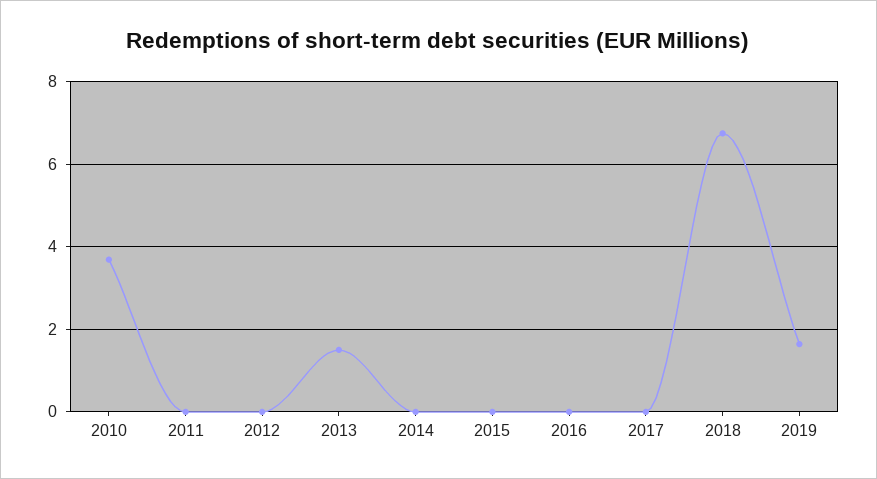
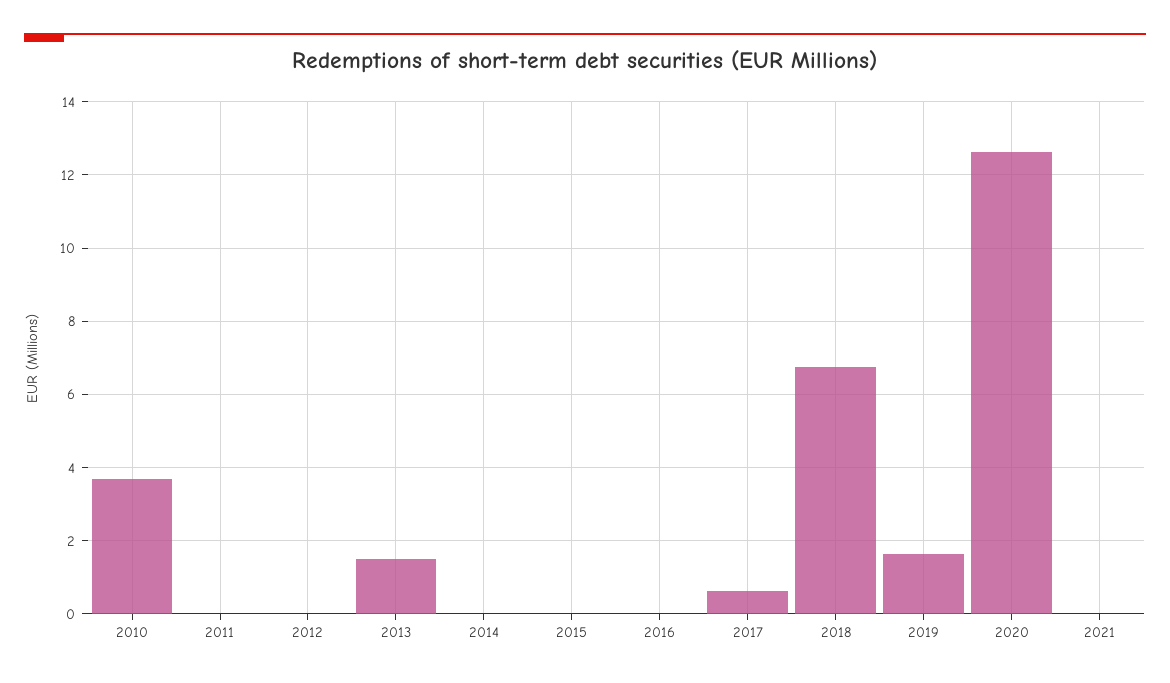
2017: 0 -> 0.6
2020: none -> 12.6
2021: none -> 0

